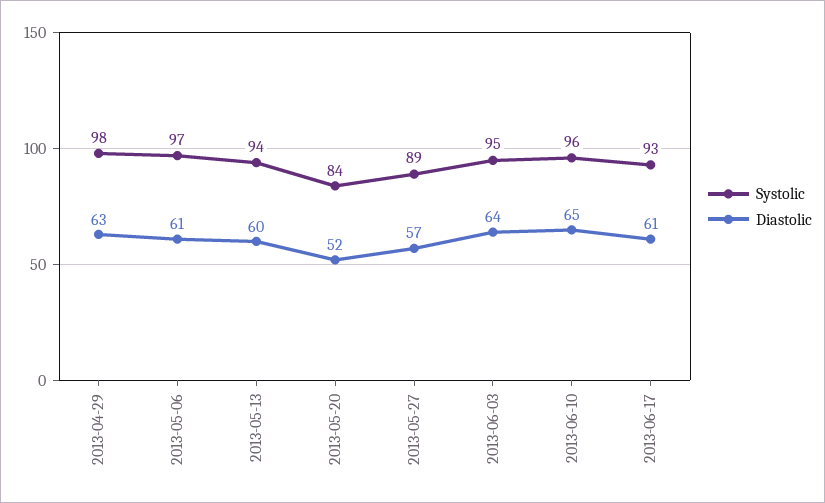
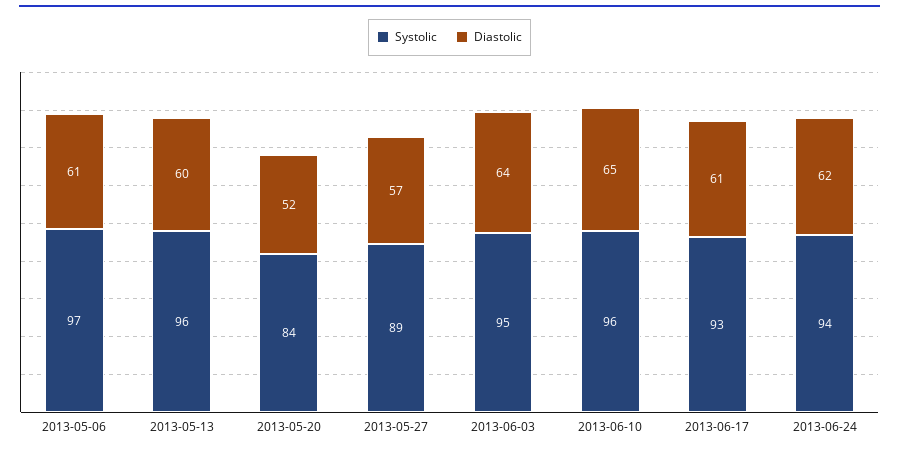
Systolic, 2013-04-29: 98 -> none
Diastolic, 2013-04-29: 63 -> none
Systolic, 2013-05-13: 94 -> 96
Systolic, 2013-06-24: none -> 94
Diastolic, 2013-06-24: none -> 62

